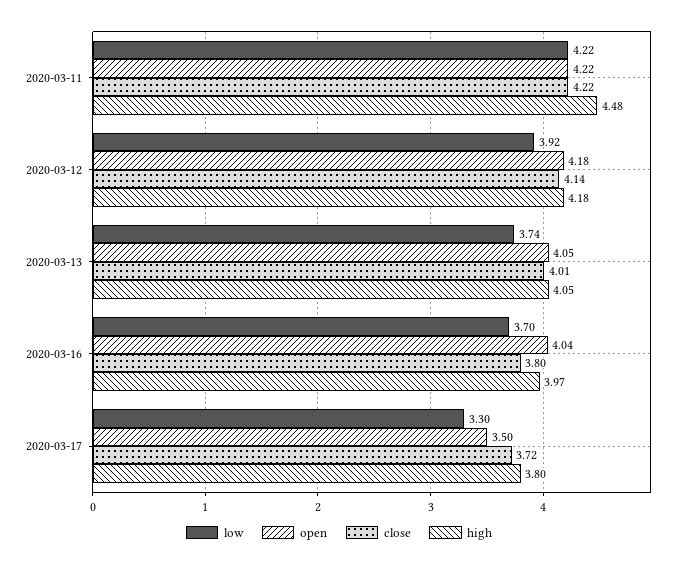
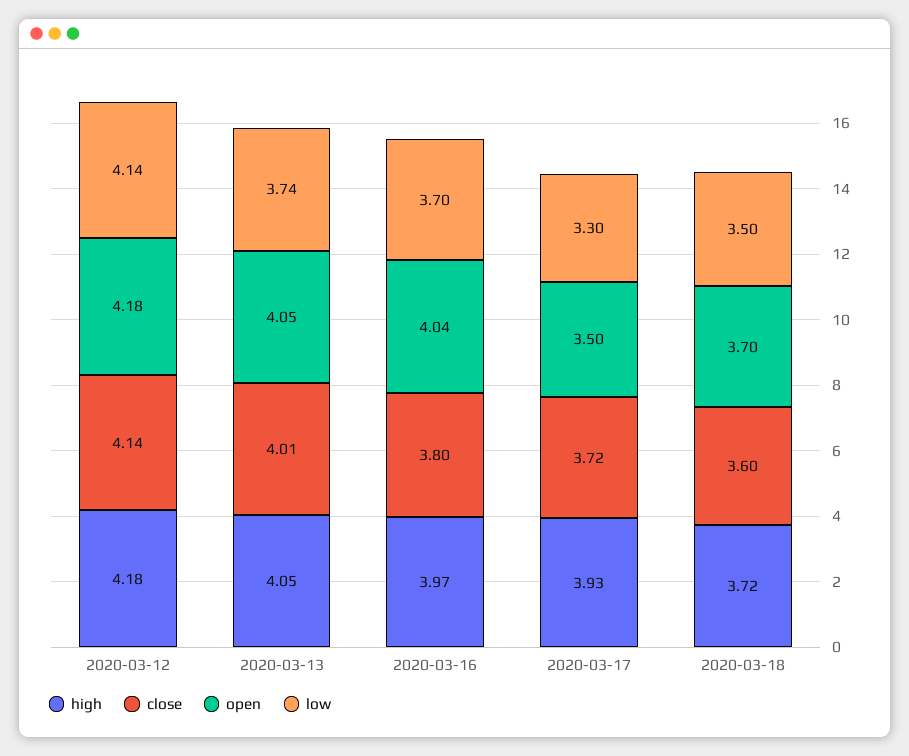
low, 2020-03-11: 4.22 -> none
open, 2020-03-11: 4.22 -> none
close, 2020-03-11: 4.22 -> none
high, 2020-03-11: 4.48 -> none
low, 2020-03-12: 3.92 -> 4.14
high, 2020-03-17: 3.8 -> 3.93
high, 2020-03-18: none -> 3.72
close, 2020-03-18: none -> 3.6
open, 2020-03-18: none -> 3.7
low, 2020-03-18: none -> 3.5

